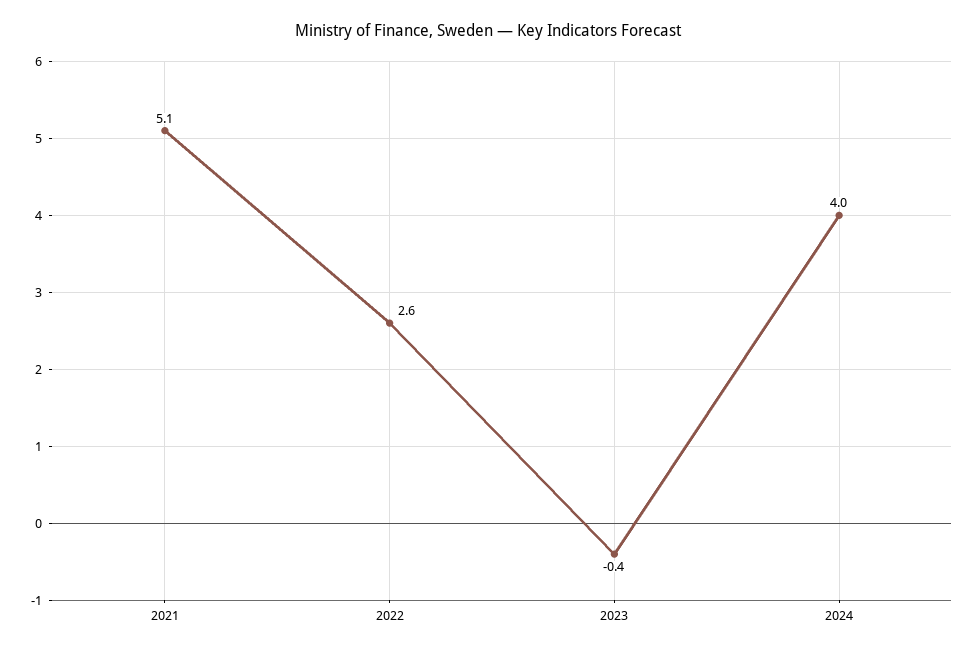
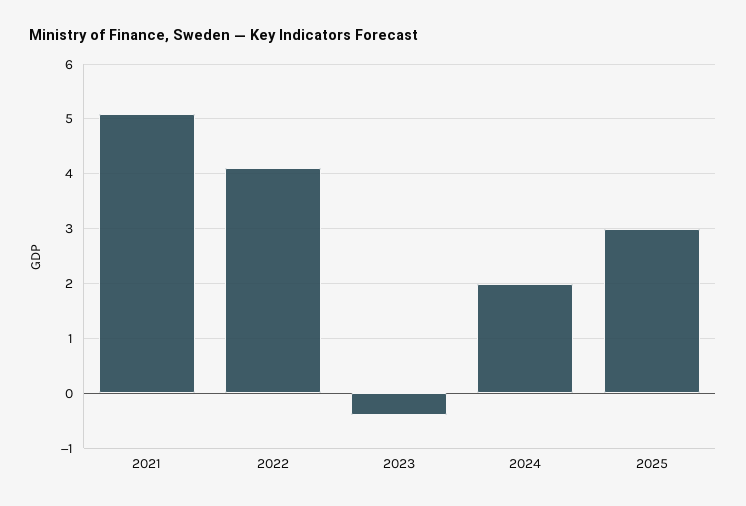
2022: 2.6 -> 4
2024: 4 -> 2
2025: none -> 3

